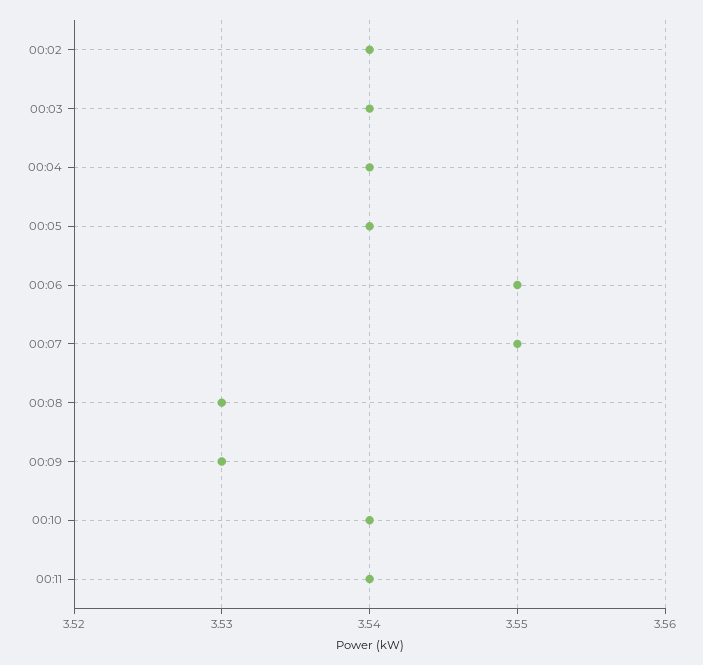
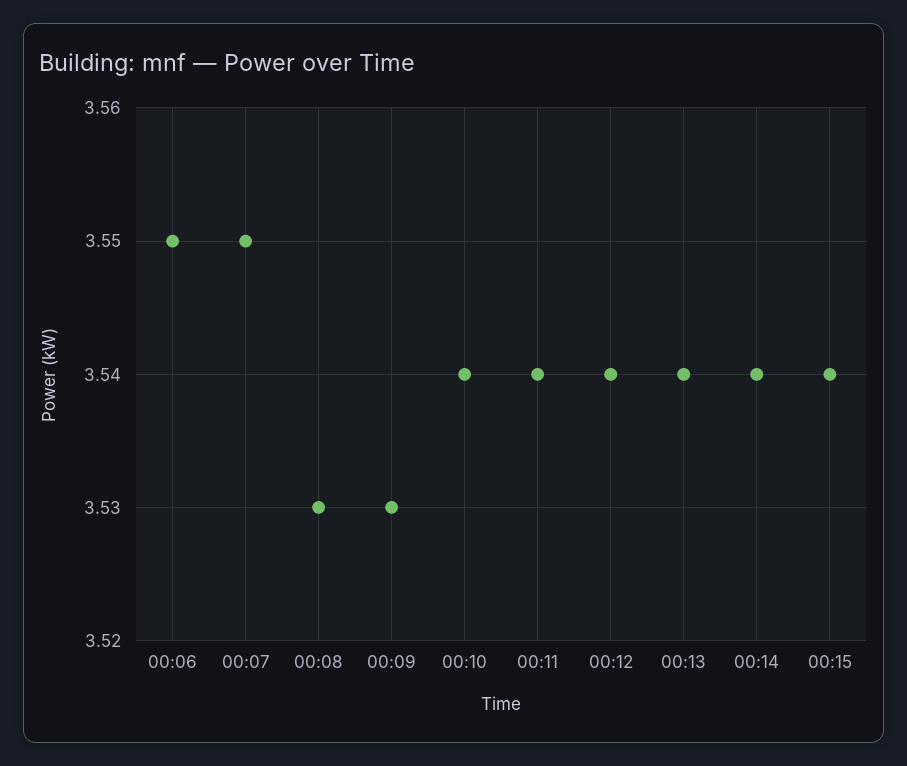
00:02: 3.54 -> none
00:03: 3.54 -> none
00:04: 3.54 -> none
00:05: 3.54 -> none
00:12: none -> 3.54
00:13: none -> 3.54
00:14: none -> 3.54
00:15: none -> 3.54

